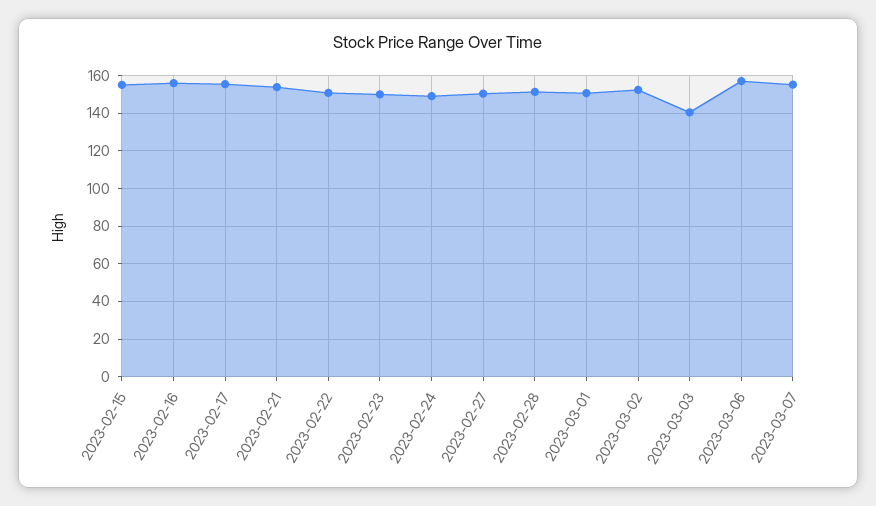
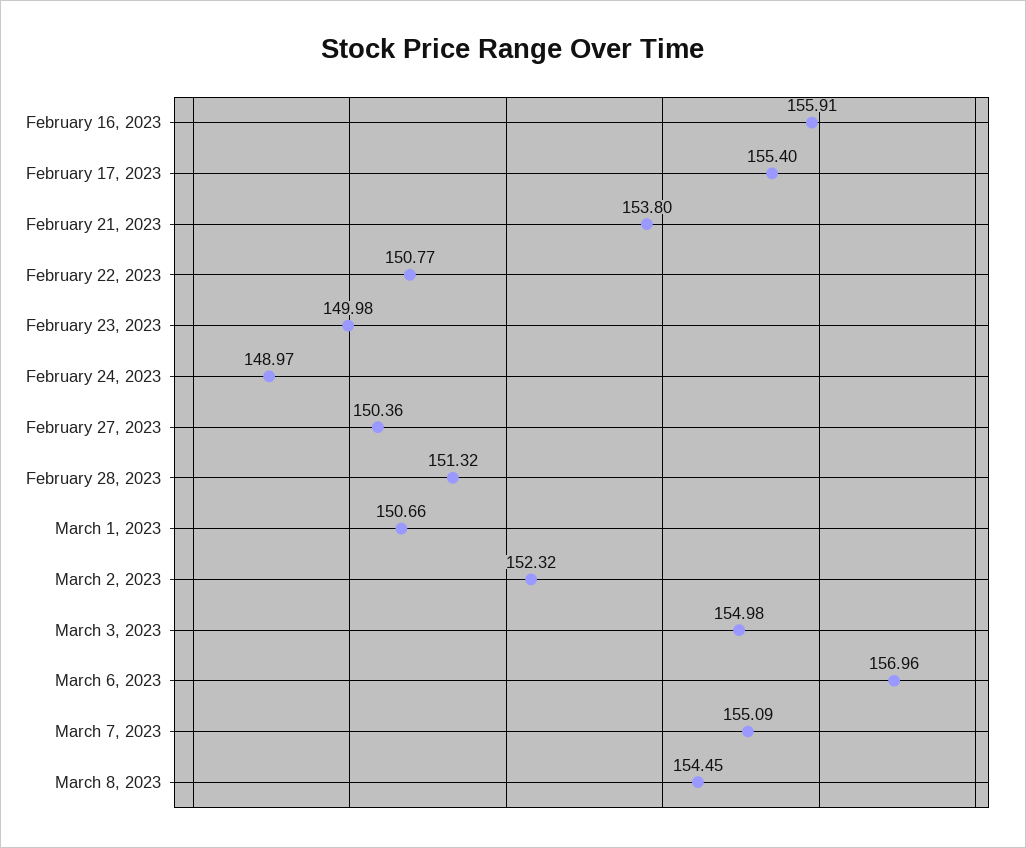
2023-02-15: 155 -> none
2023-03-03: 140 -> 154.98
March 8, 2023: none -> 154.45

